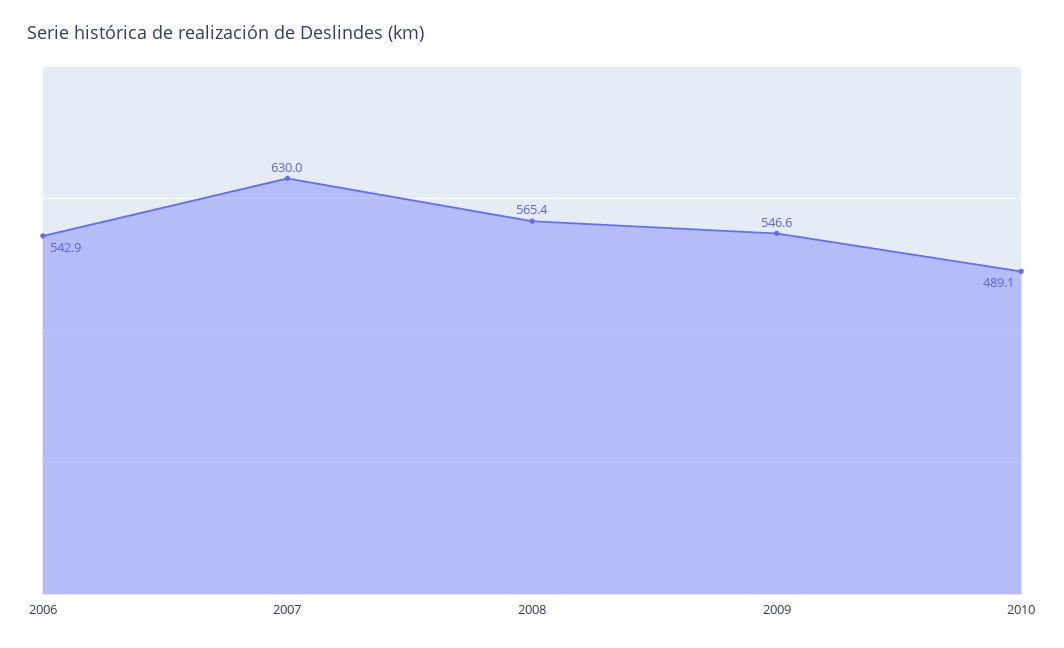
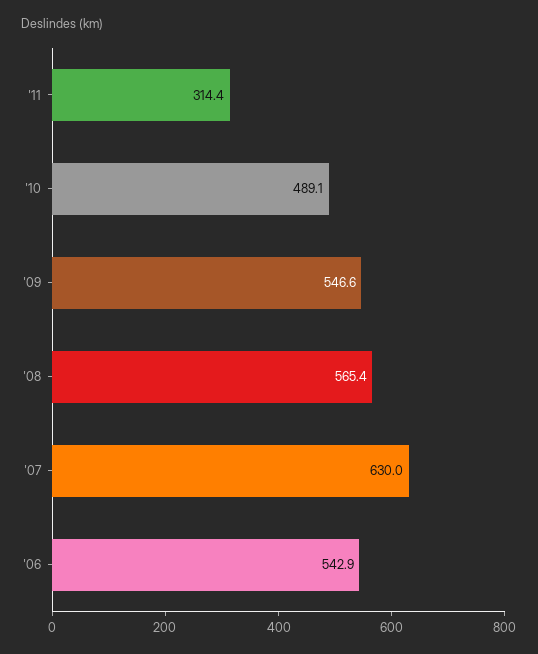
'11: none -> 314.4

